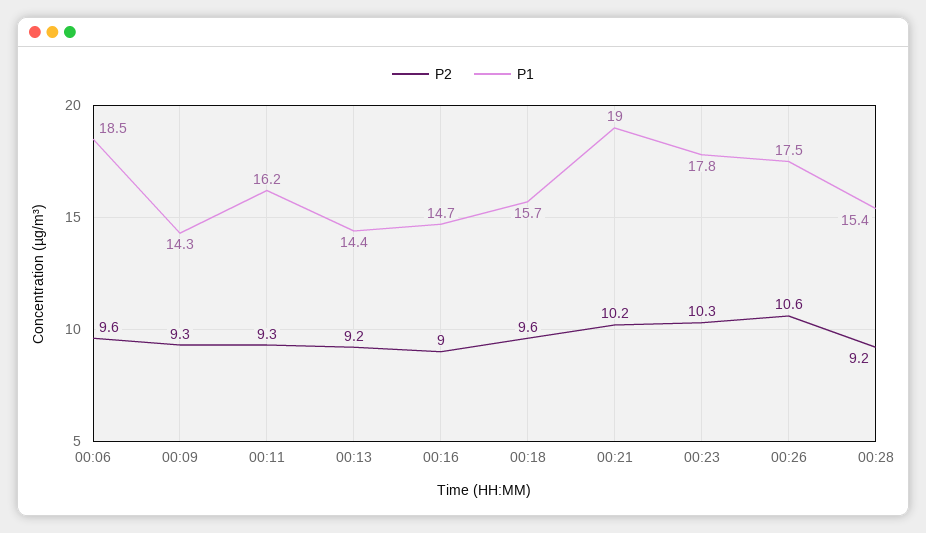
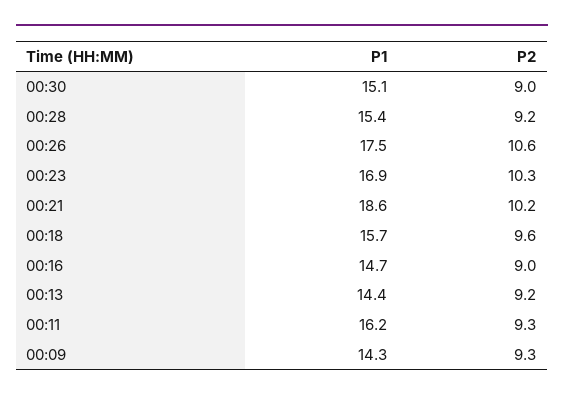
P2, 00:06: 9.6 -> none
P1, 00:06: 18.5 -> none
P1, 00:21: 19 -> 18.6
P1, 00:23: 17.8 -> 16.9
P1, 00:30: none -> 15.1
P2, 00:30: none -> 9

